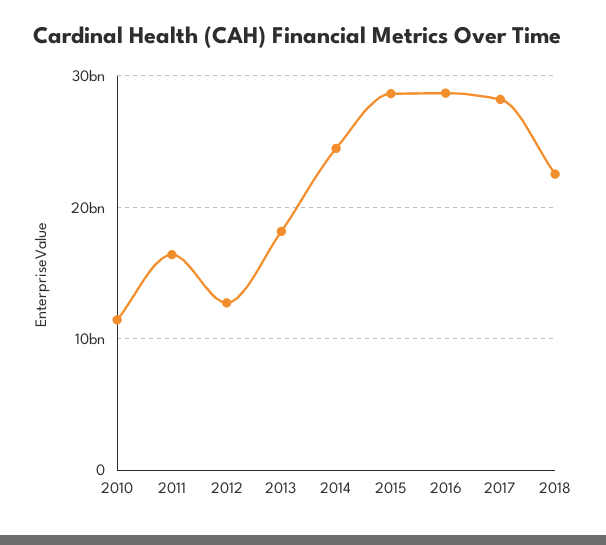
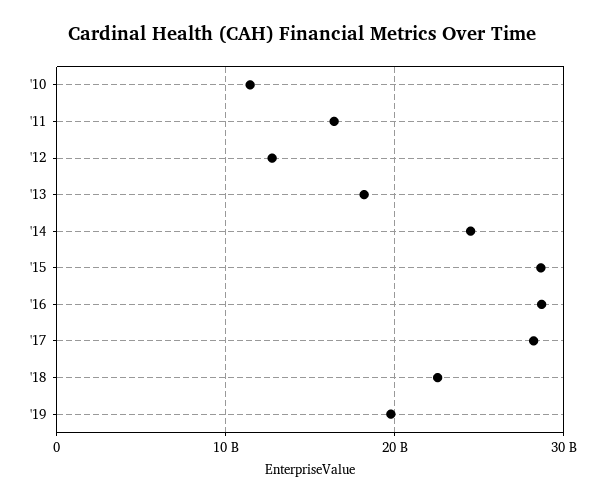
'19: none -> 20000000000

